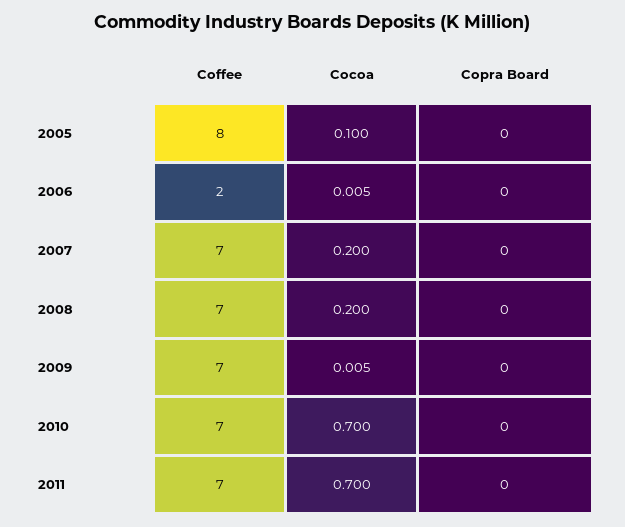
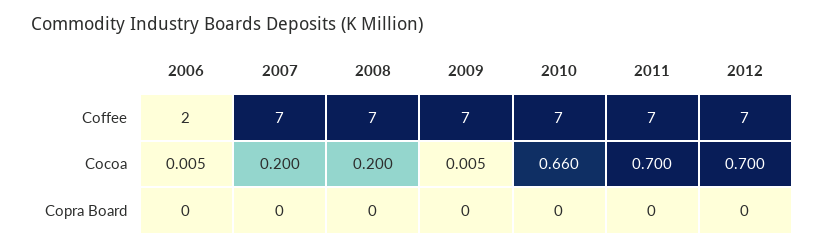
Coffee, 2005: 8 -> none
Cocoa, 2005: 0.1 -> none
Copra Board, 2005: 0 -> none
Cocoa, 2010: 0.7 -> 0.66
Coffee, 2012: none -> 7
Cocoa, 2012: none -> 0.7
Copra Board, 2012: none -> 0

